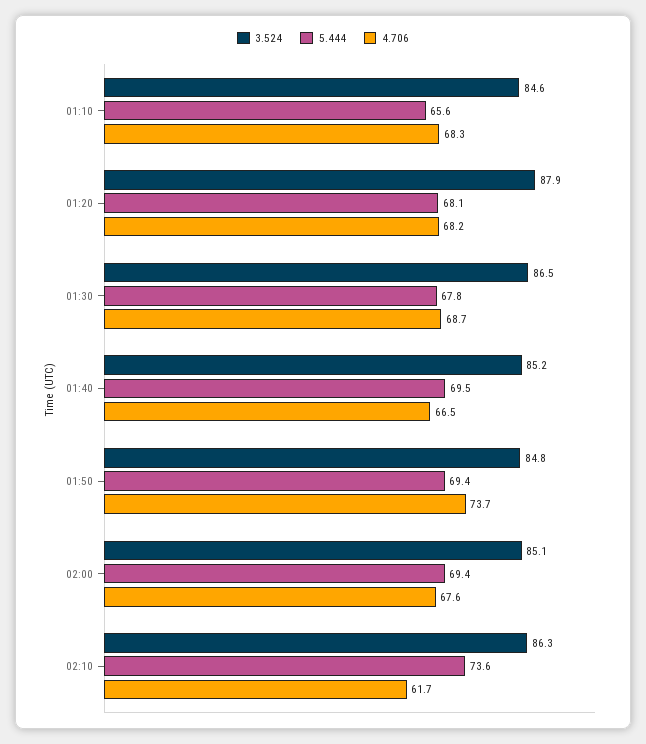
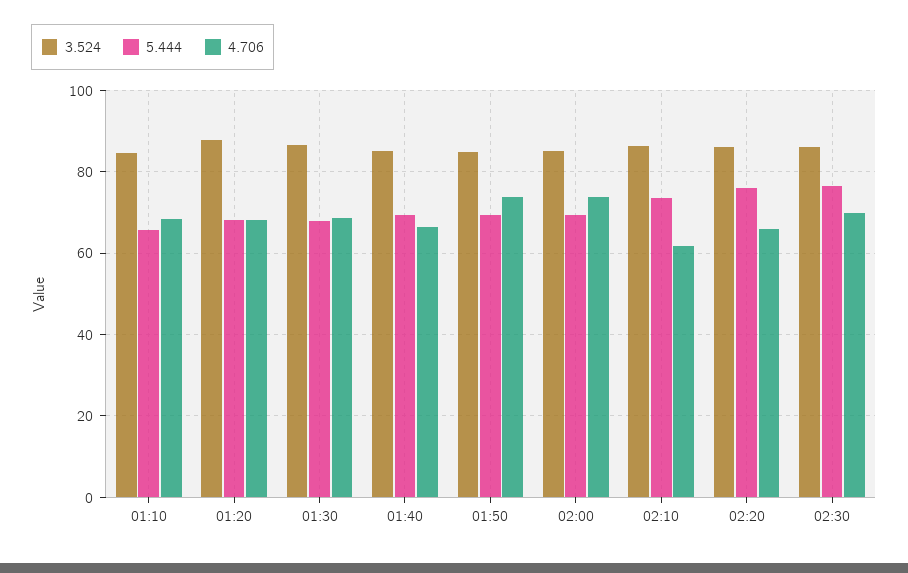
4.706, 02:00: 67.6 -> 74
3.524, 02:20: none -> 86
5.444, 02:20: none -> 76
4.706, 02:20: none -> 66
3.524, 02:30: none -> 86
5.444, 02:30: none -> 76
4.706, 02:30: none -> 70

